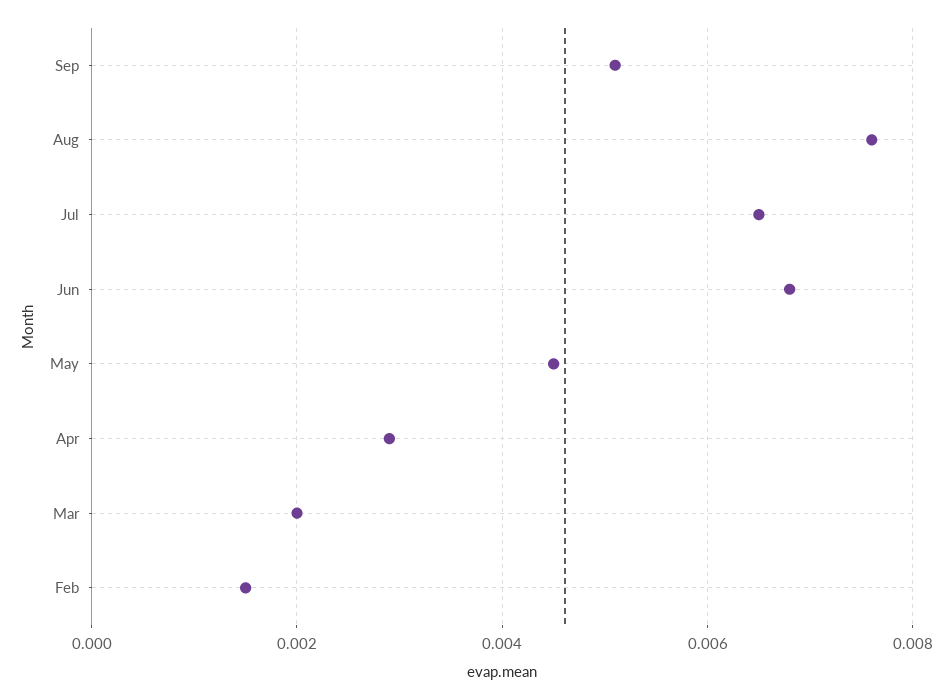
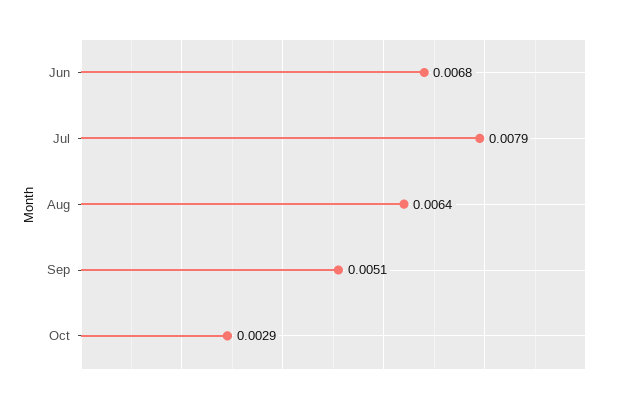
Aug: 0.0075 -> 0.0064
Jul: 0.0065 -> 0.0079
May: 0.0045 -> none
Apr: 0.003 -> none
Mar: 0.002 -> none
Feb: 0.0015 -> none
Oct: none -> 0.0029

